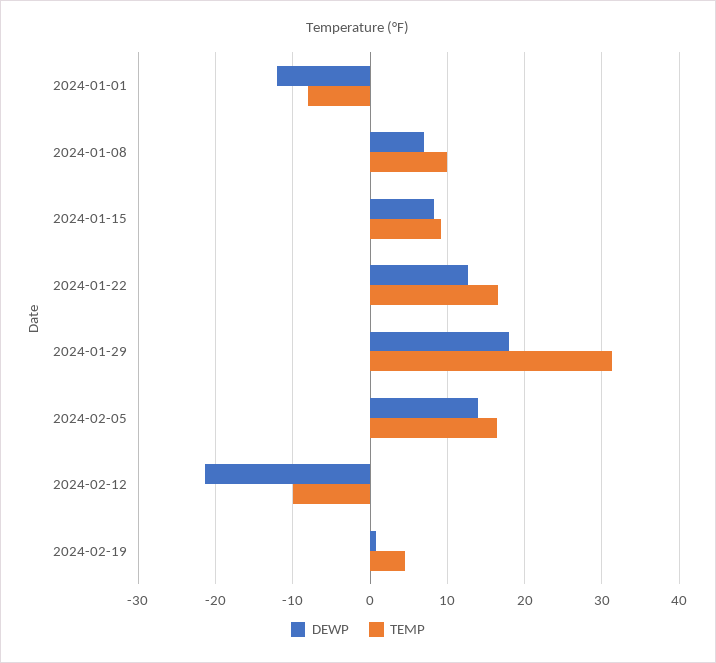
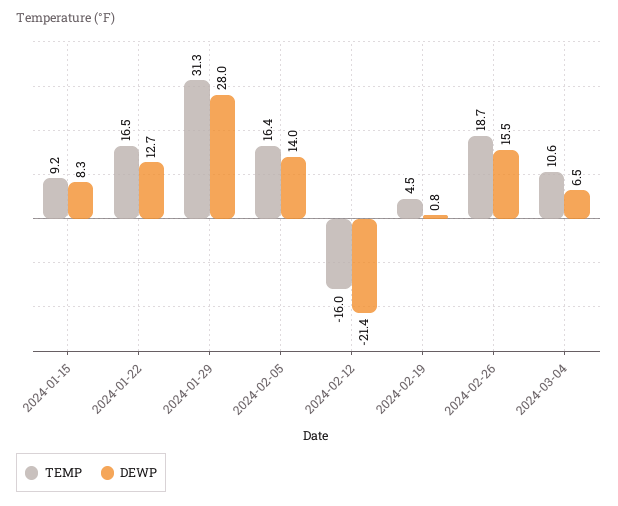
DEWP, 2024-01-01: -12 -> none
TEMP, 2024-01-01: -8 -> none
DEWP, 2024-01-08: 7 -> none
TEMP, 2024-01-08: 10 -> none
DEWP, 2024-01-29: 18 -> 28
TEMP, 2024-02-12: -10 -> -16
TEMP, 2024-02-26: none -> 18.7
DEWP, 2024-02-26: none -> 15.5
TEMP, 2024-03-04: none -> 10.6
DEWP, 2024-03-04: none -> 6.5

